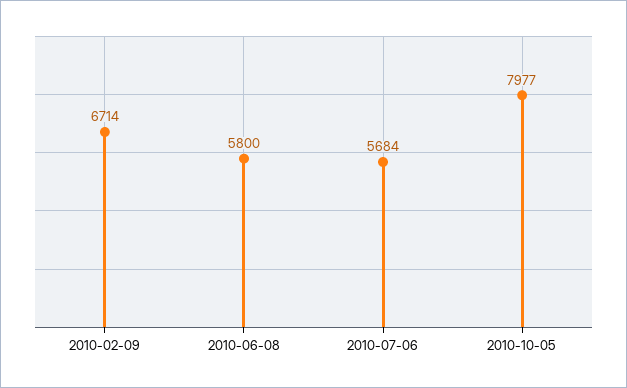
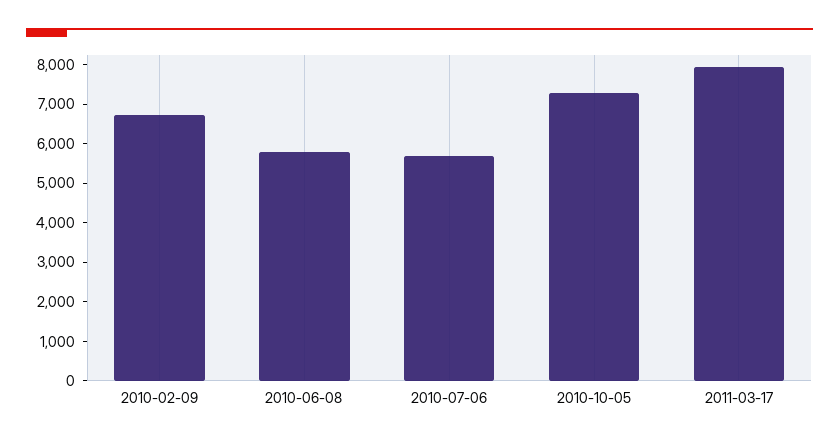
2010-10-05: 7977 -> 7250
2011-03-17: none -> 8000

